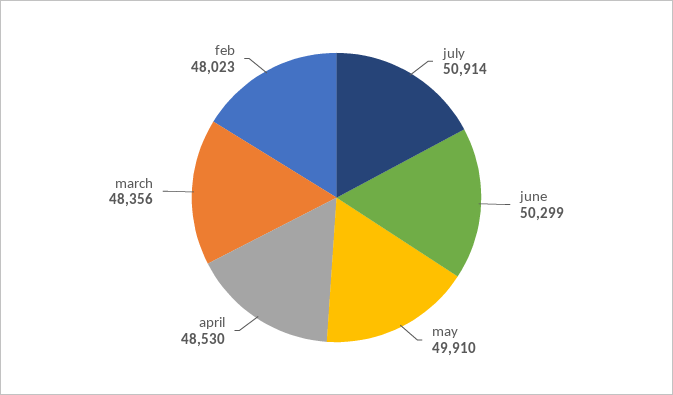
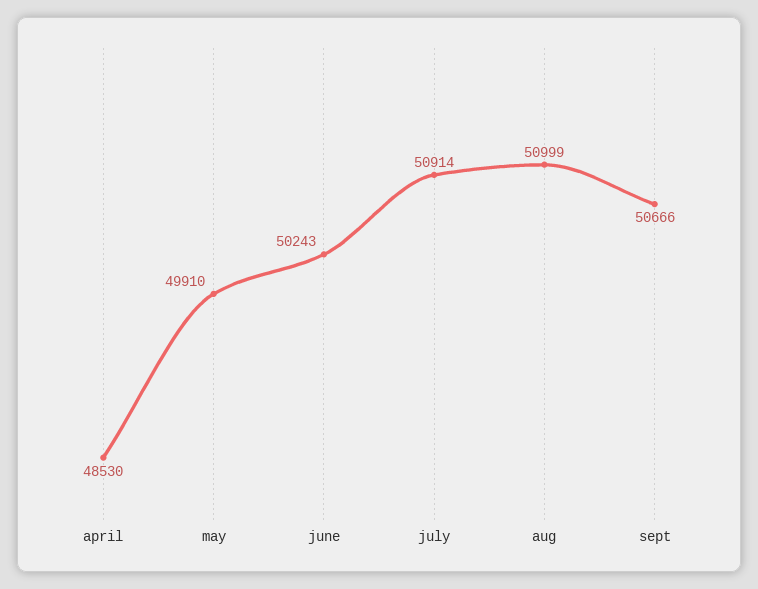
june: 50299 -> 50243
march: 48356 -> none
feb: 48023 -> none
aug: none -> 50999
sept: none -> 50666

